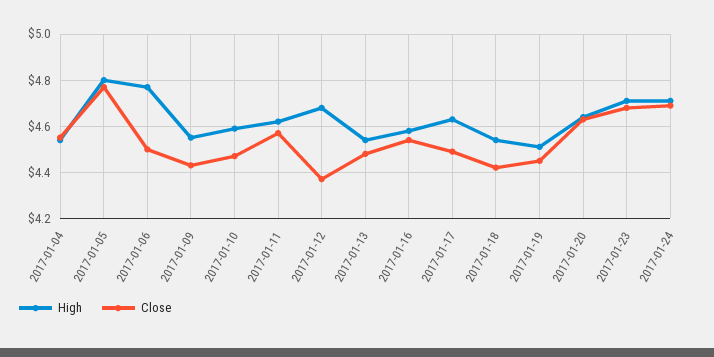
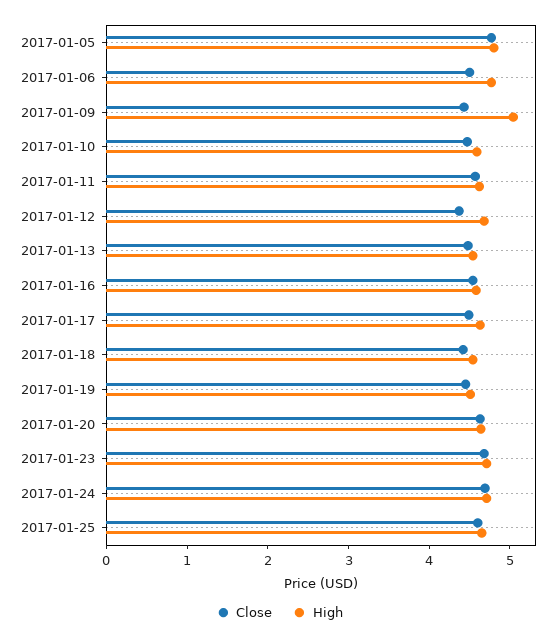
High, 2017-01-04: 4.55 -> none
Close, 2017-01-04: 4.55 -> none
High, 2017-01-09: 4.55 -> 5
Close, 2017-01-25: none -> 4.6
High, 2017-01-25: none -> 4.6

